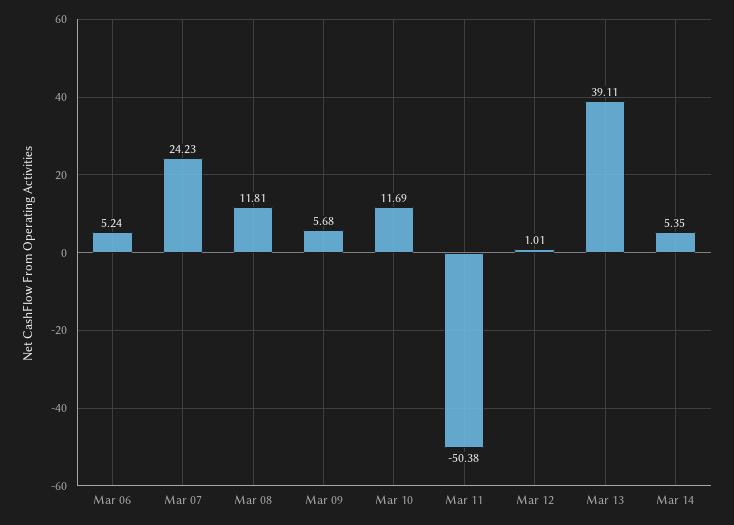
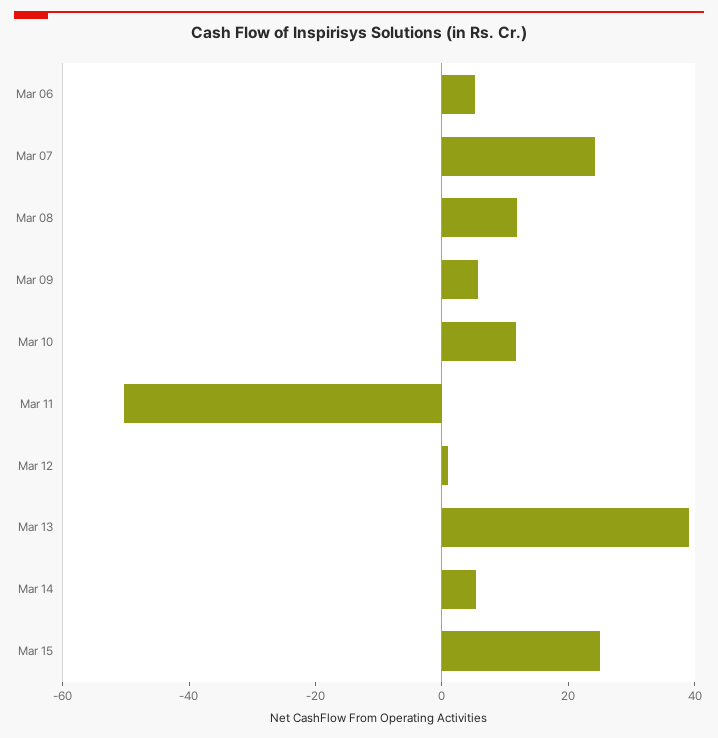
Mar 15: none -> 25

